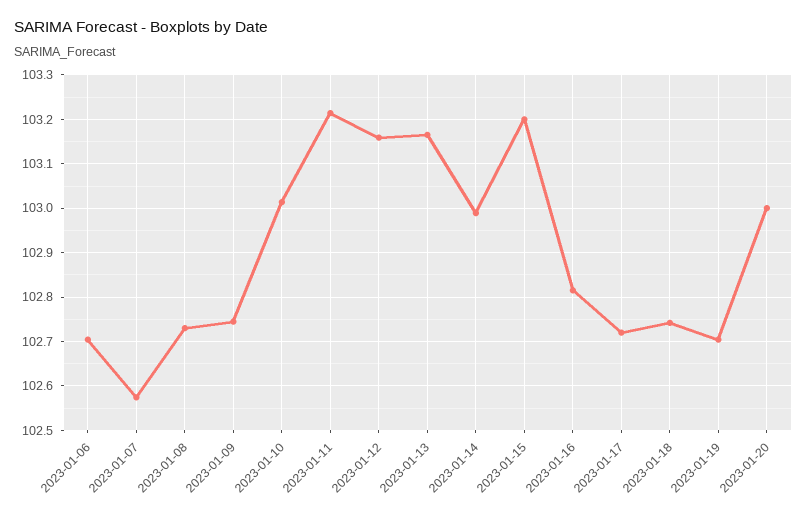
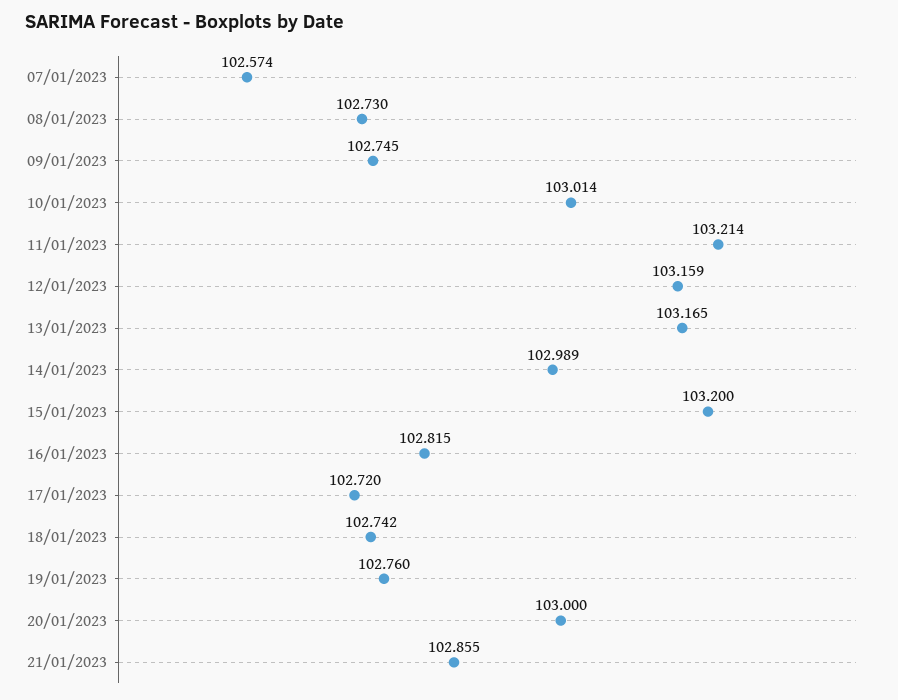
2023-01-06: 102.7 -> none
2023-01-19: 102.7 -> 102.76
21/01/2023: none -> 102.855

